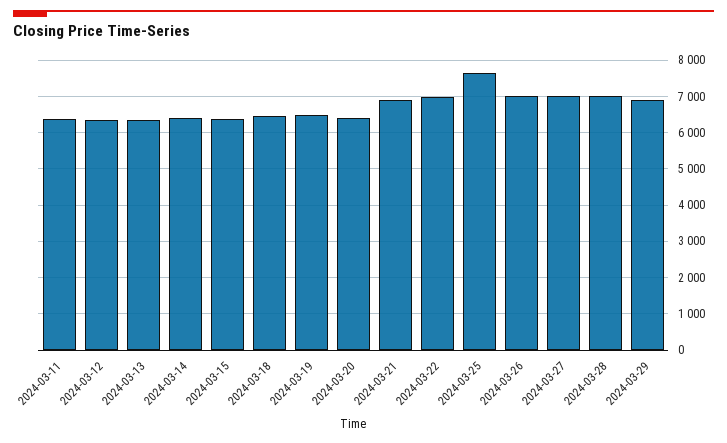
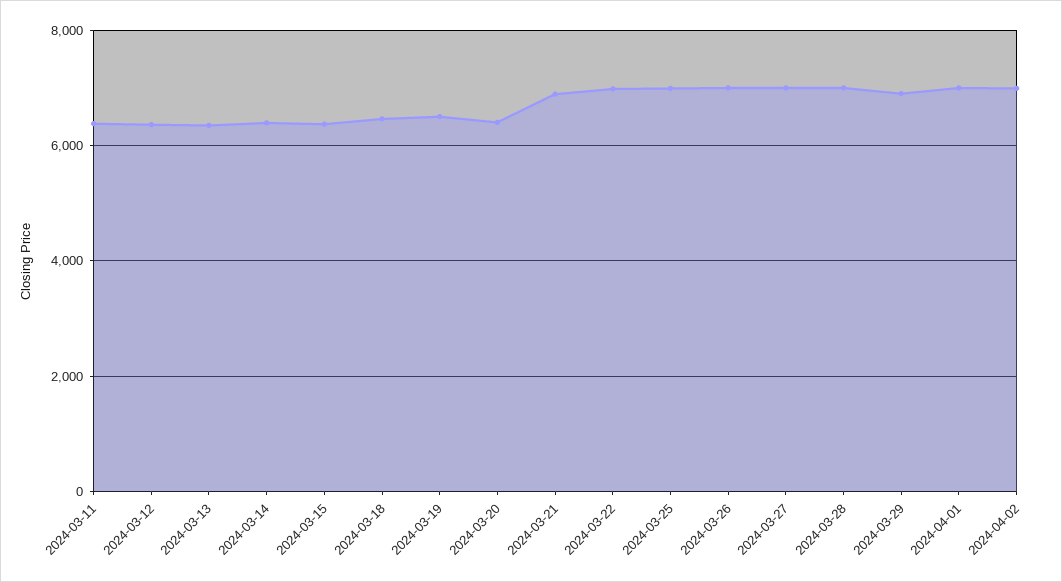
2024-03-25: 7600 -> 7000
2024-04-01: none -> 7000
2024-04-02: none -> 7000

